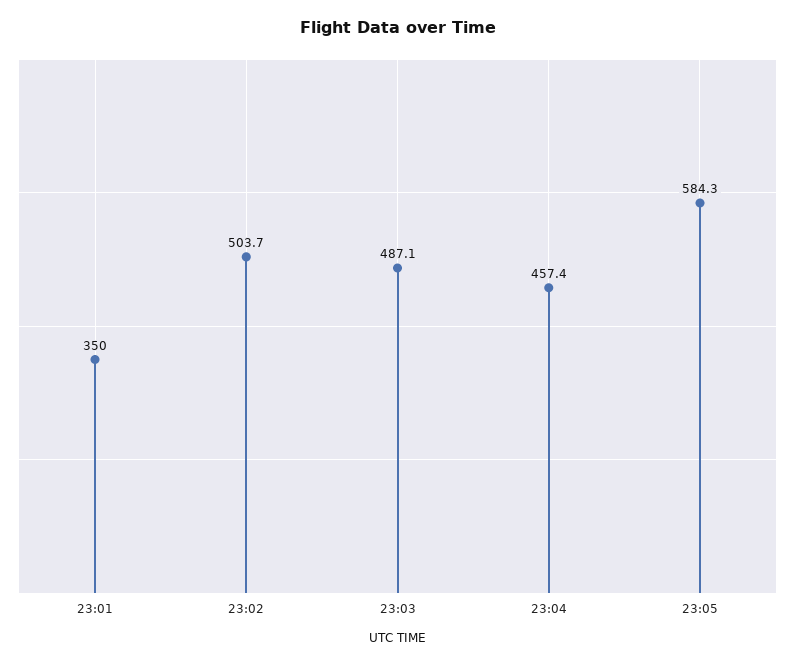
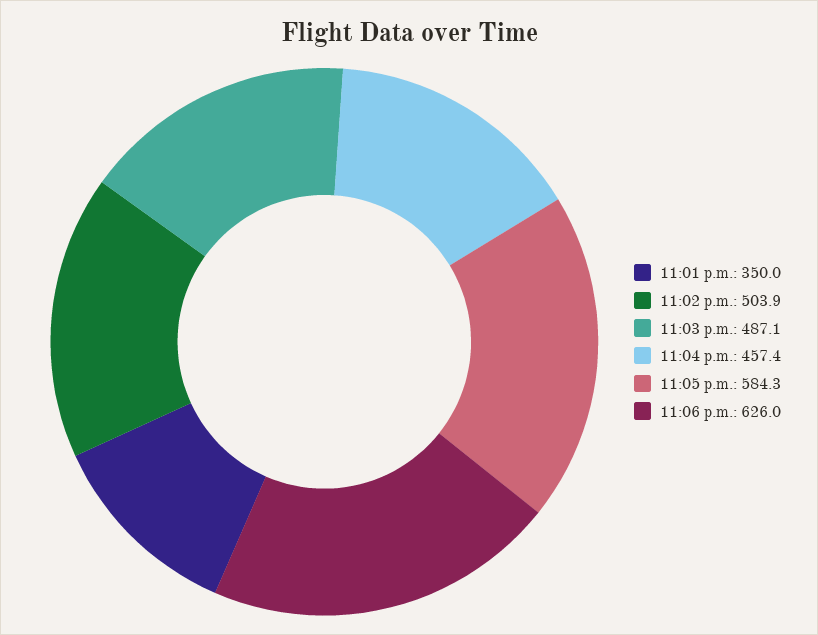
23:02: 503.7 -> 503.9
11:06 p.m.: none -> 626

